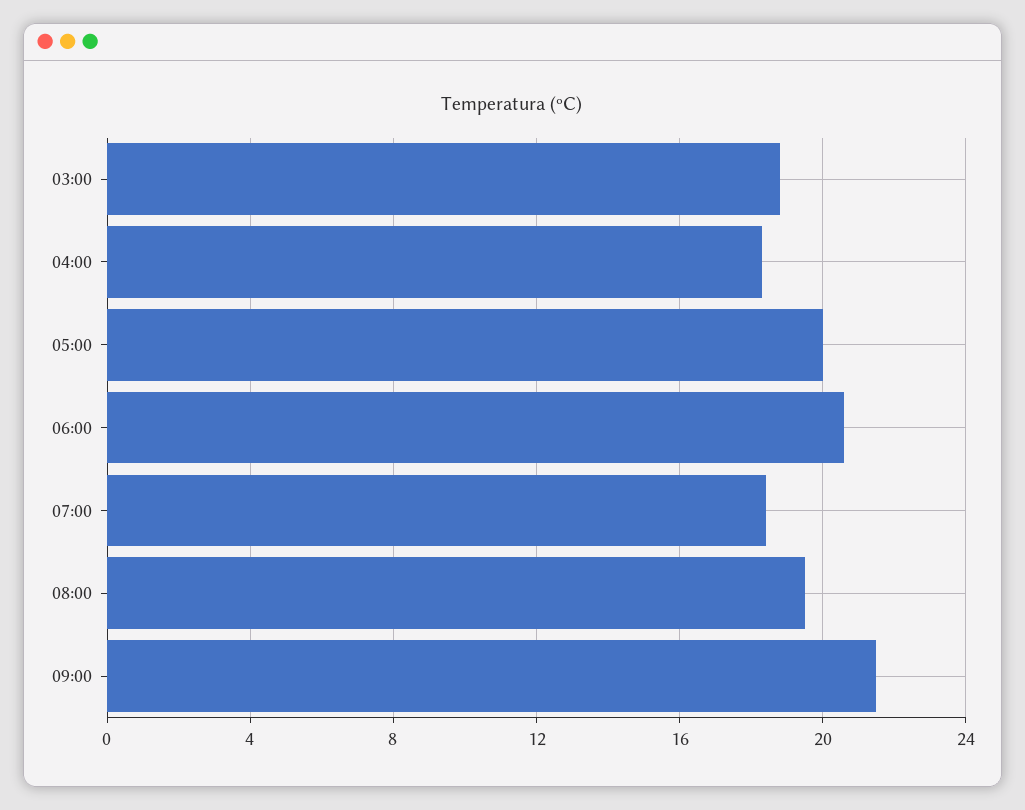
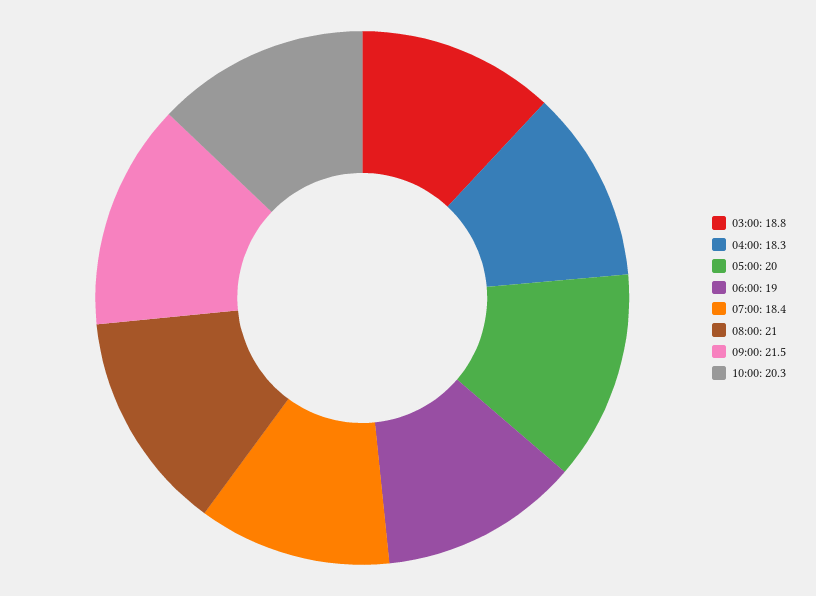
06:00: 20.5 -> 19
08:00: 19.5 -> 21
10:00: none -> 20.3

